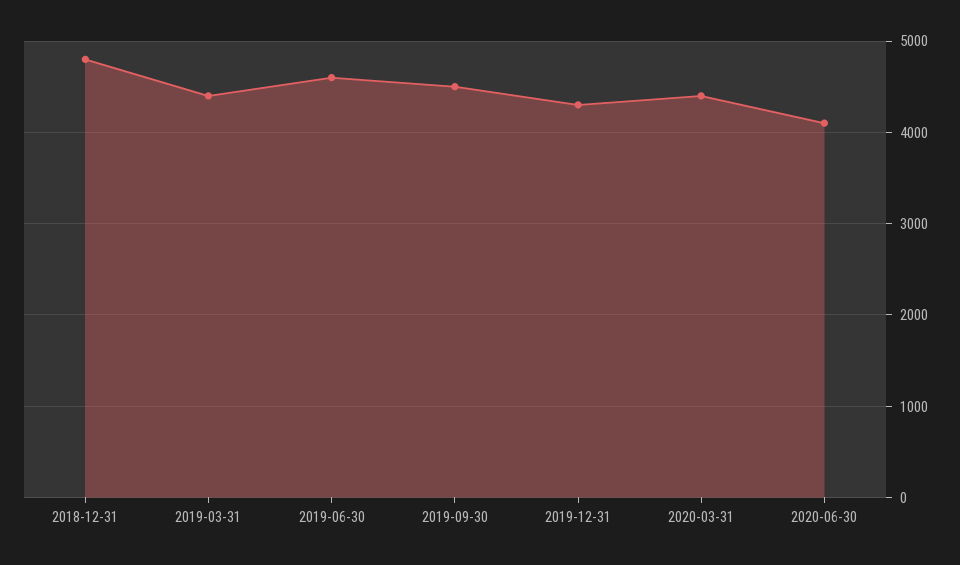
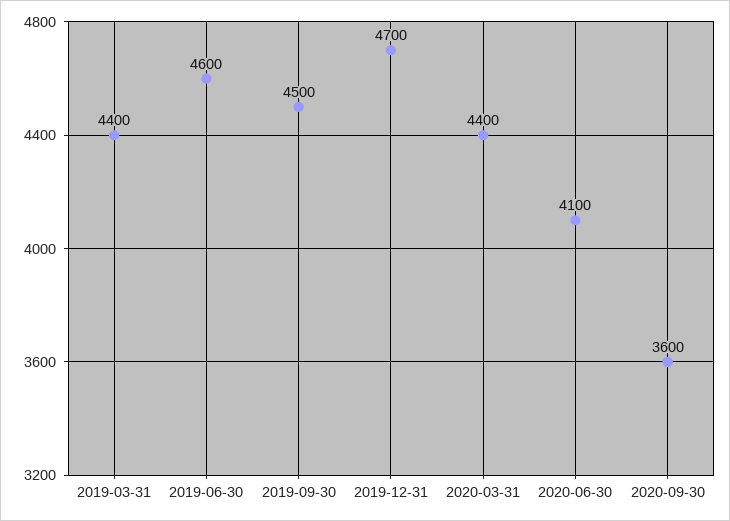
2018-12-31: 4800 -> none
2019-12-31: 4300 -> 4700
2020-09-30: none -> 3600

